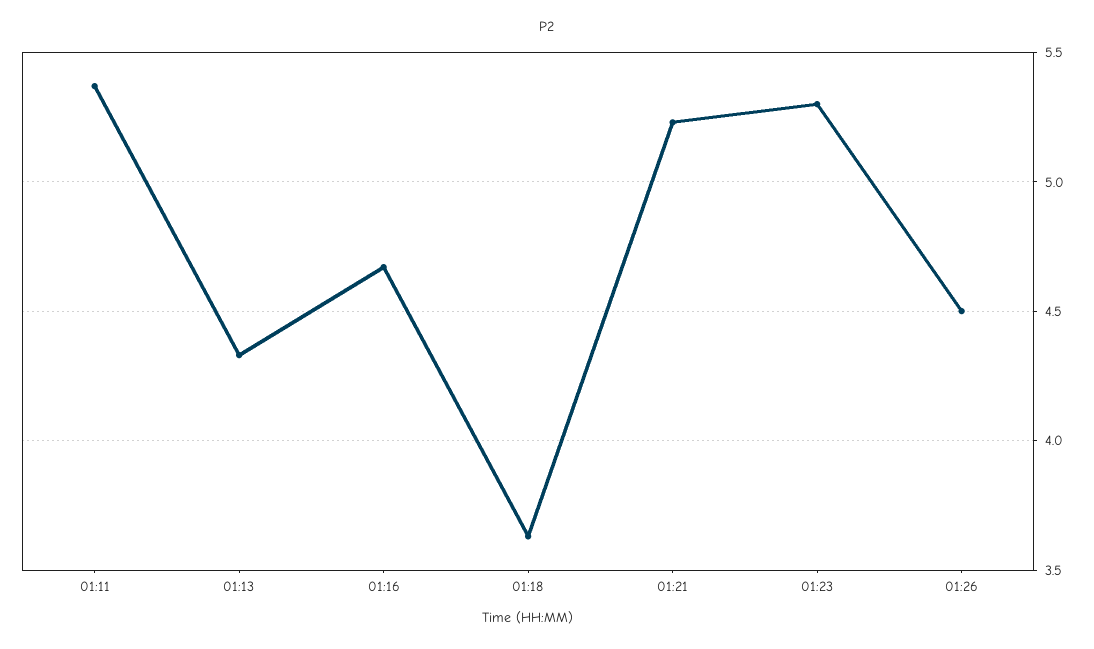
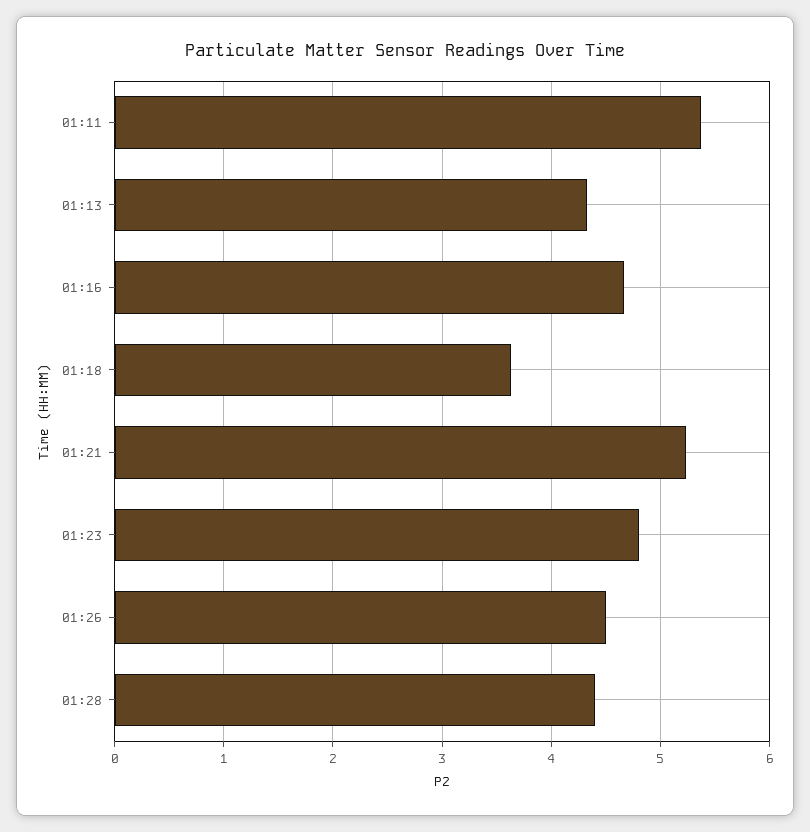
01:23: 5.3 -> 4.8
01:28: none -> 4.4

